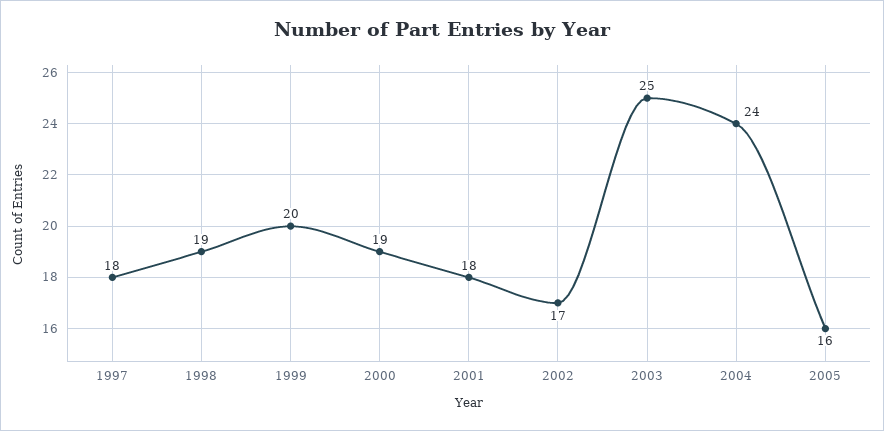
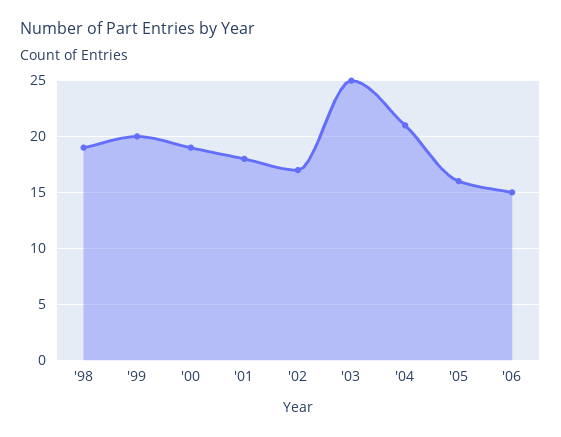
1997: 18 -> none
2004: 24 -> 21
'06: none -> 15

